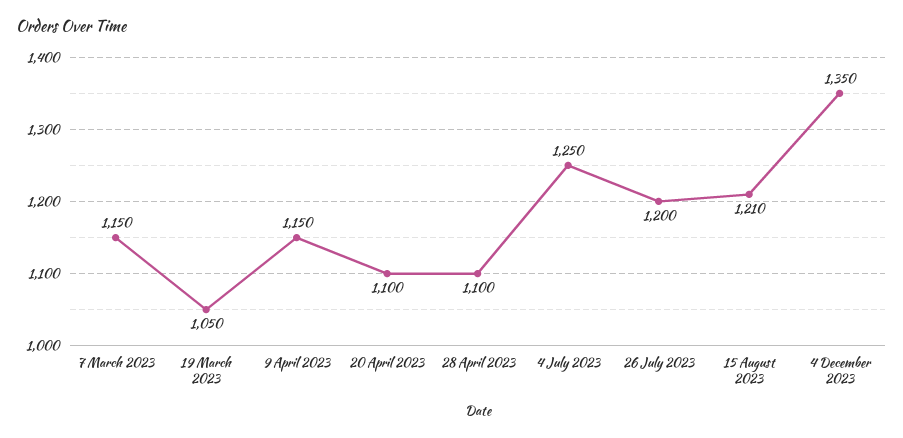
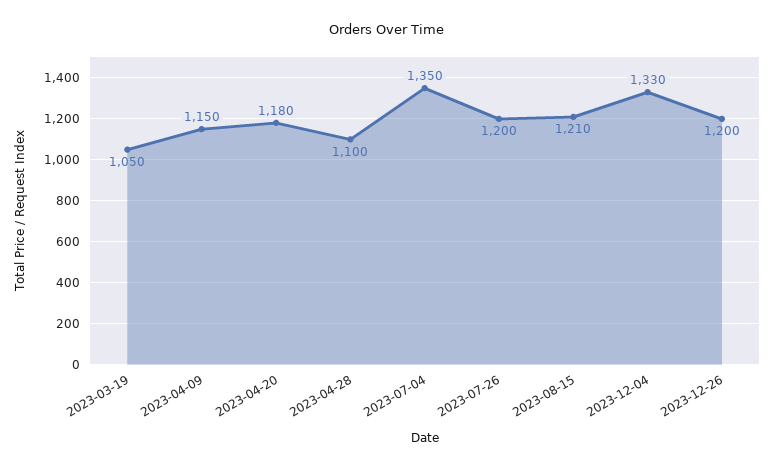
7 March 2023: 1150 -> none
20 April 2023: 1100 -> 1180
4 July 2023: 1250 -> 1350
4 December 2023: 1350 -> 1330
2023-12-26: none -> 1200

